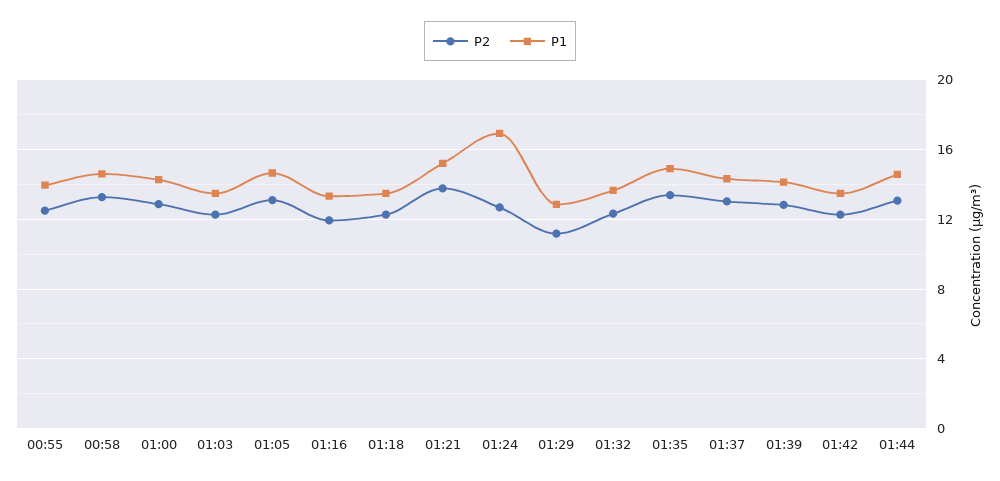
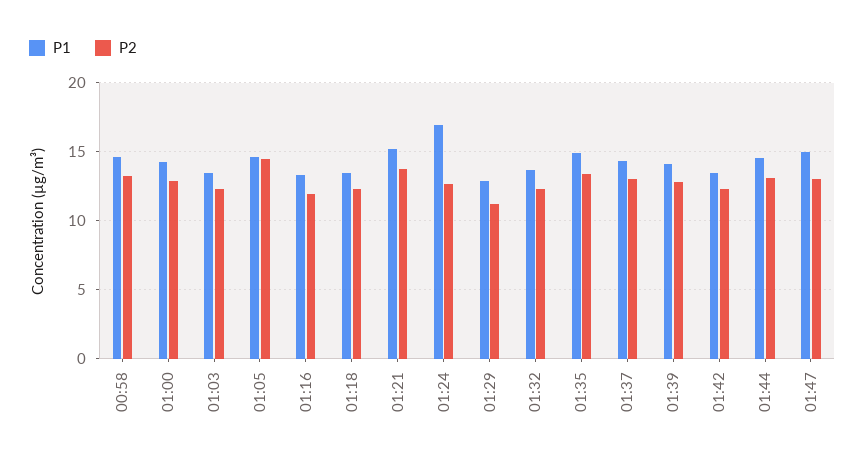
P2, 00:55: 12.5 -> none
P1, 00:55: 14 -> none
P2, 01:05: 13 -> 14.5
P1, 01:47: none -> 15
P2, 01:47: none -> 13

